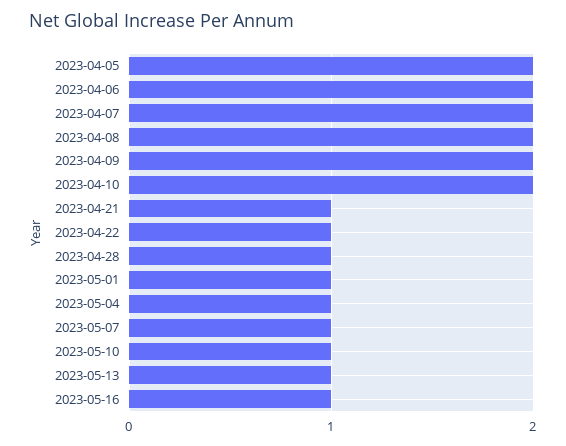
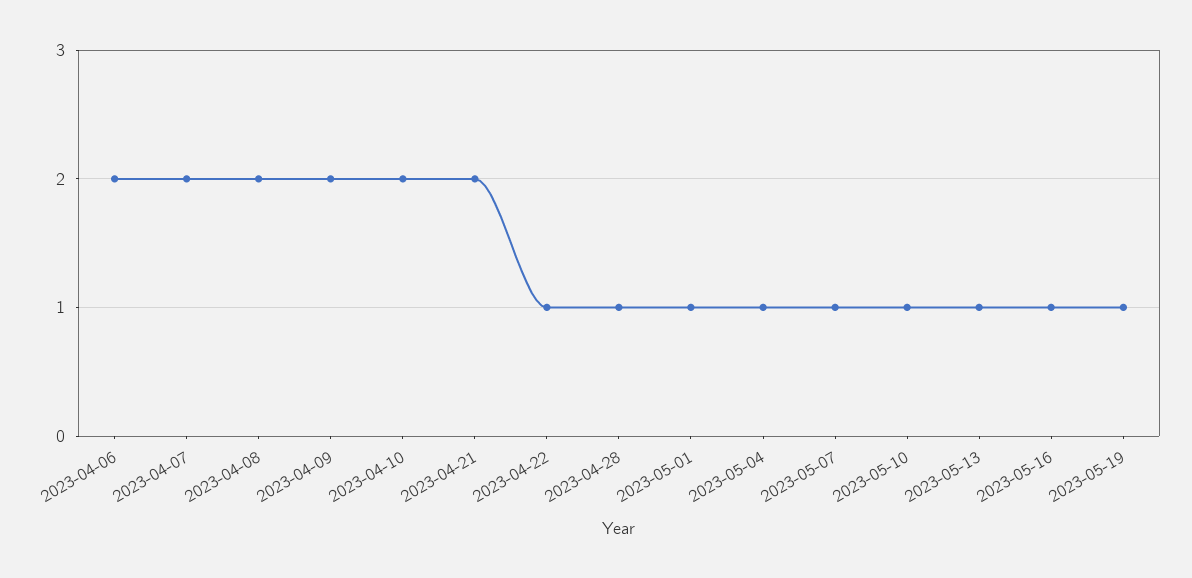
2023-04-05: 2 -> none
2023-04-21: 1 -> 2
2023-05-19: none -> 1

